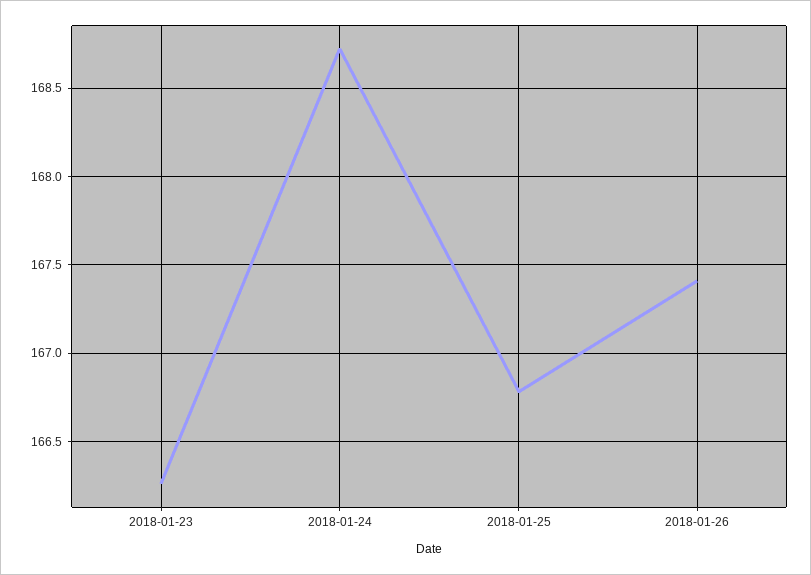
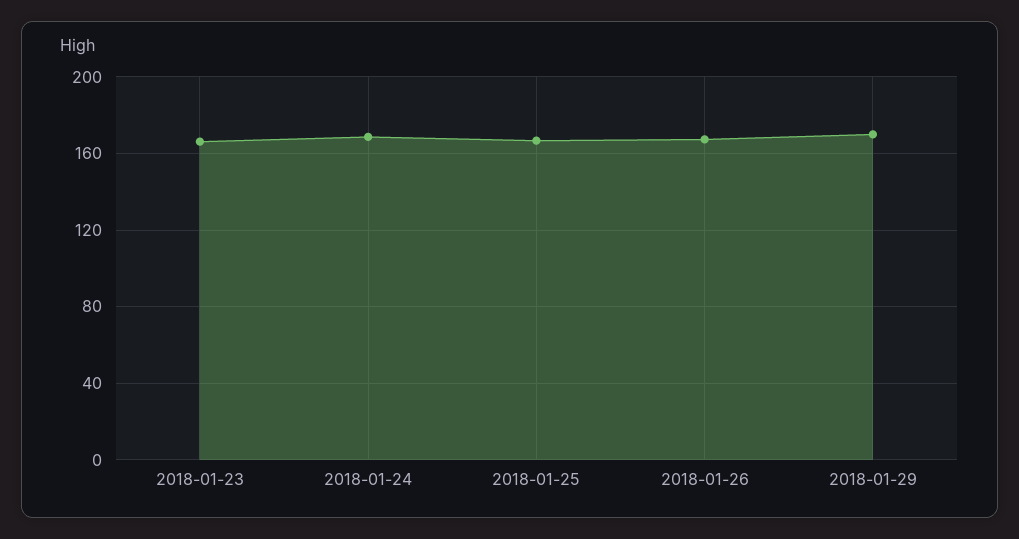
2018-01-29: none -> 170

